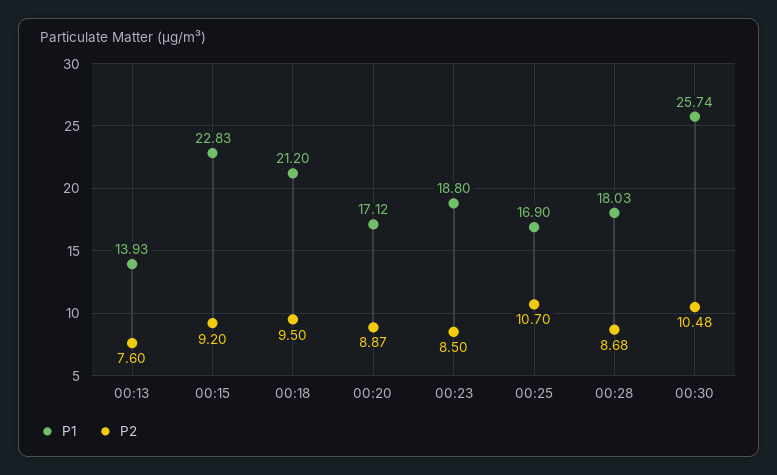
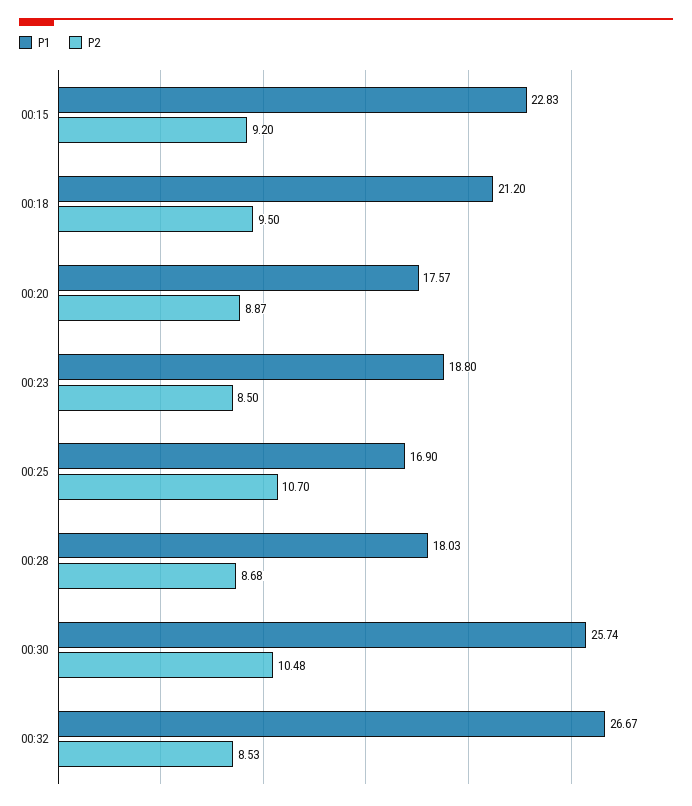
P1, 00:13: 13.93 -> none
P2, 00:13: 7.6 -> none
P1, 00:20: 17.12 -> 17.57
P1, 00:32: none -> 26.67
P2, 00:32: none -> 8.53

